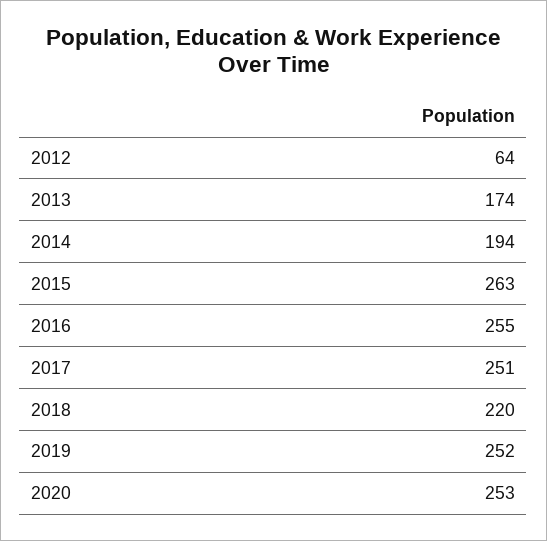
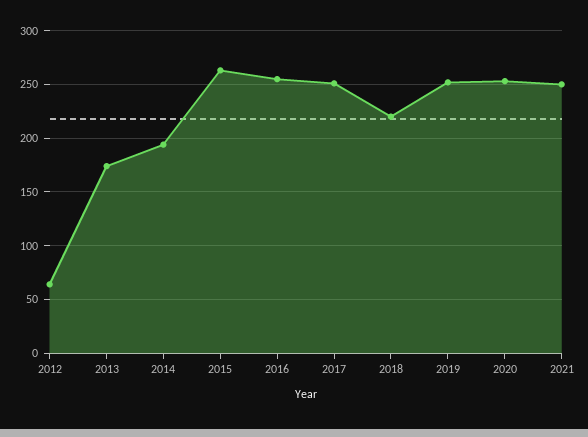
2021: none -> 250

